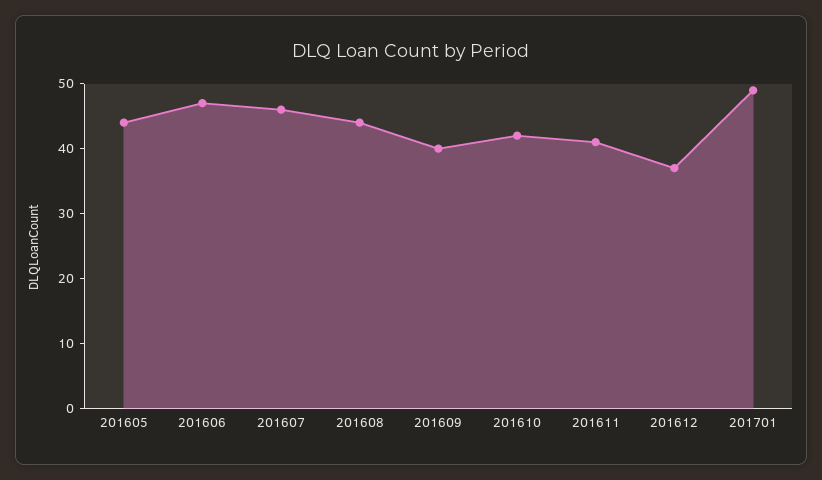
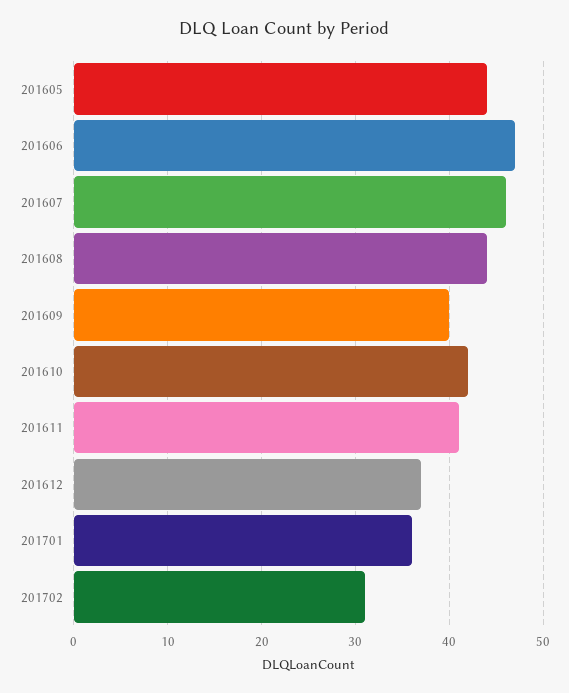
201701: 50 -> 36
201702: none -> 31

